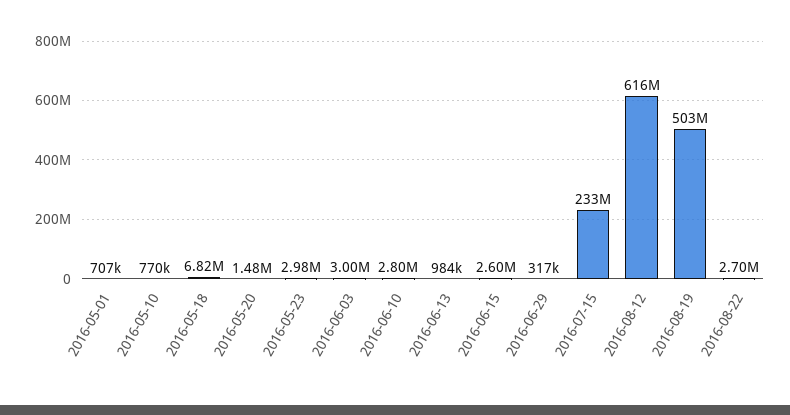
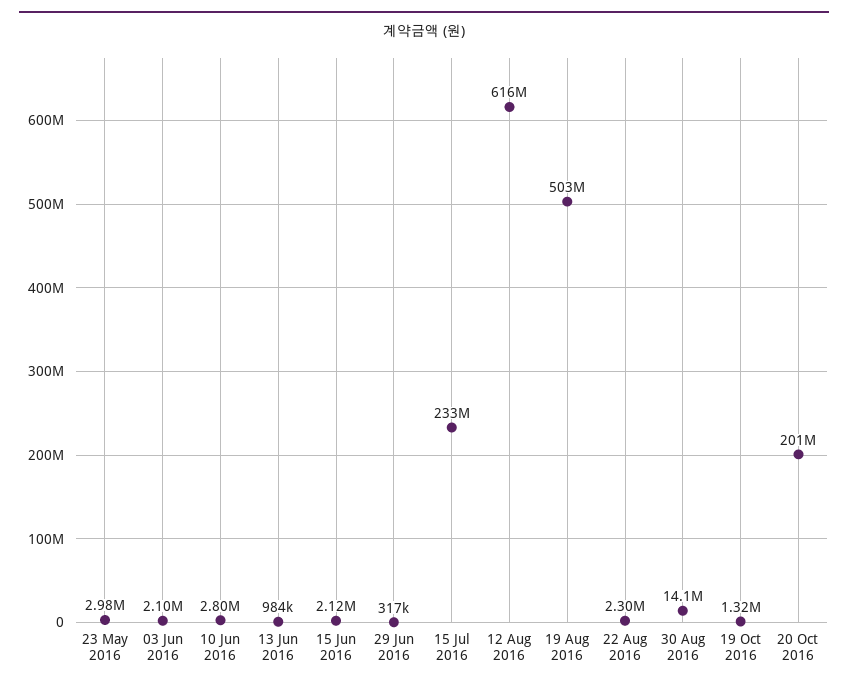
2016-05-01: 707000 -> none
2016-05-10: 770000 -> none
2016-05-18: 6820000 -> none
2016-05-20: 1480000 -> none
2016-06-03: 3000000 -> 2100000
2016-06-15: 2600000 -> 2120000
2016-08-22: 2700000 -> 2300000
30 Aug 2016: none -> 14100000
19 Oct 2016: none -> 1320000
20 Oct 2016: none -> 201000000

